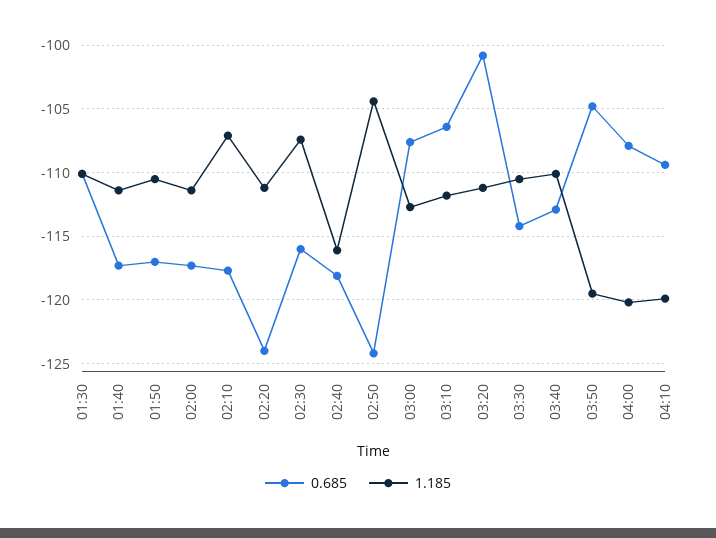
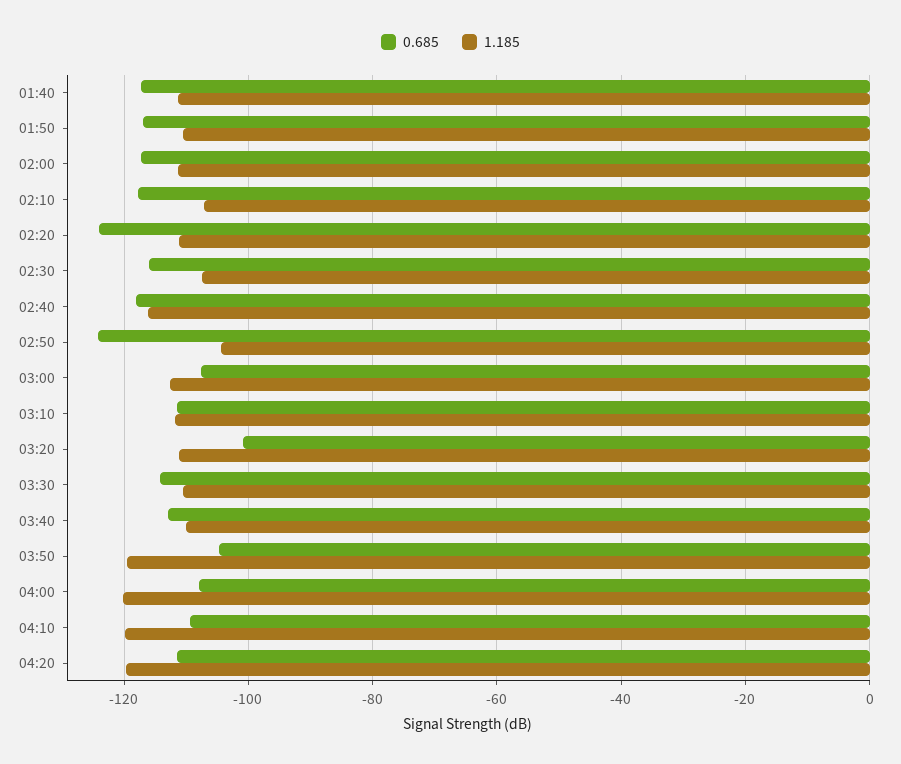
0.685, 01:30: -110 -> none
1.185, 01:30: -110 -> none
0.685, 03:10: -106.5 -> -112
0.685, 04:20: none -> -112
1.185, 04:20: none -> -120

